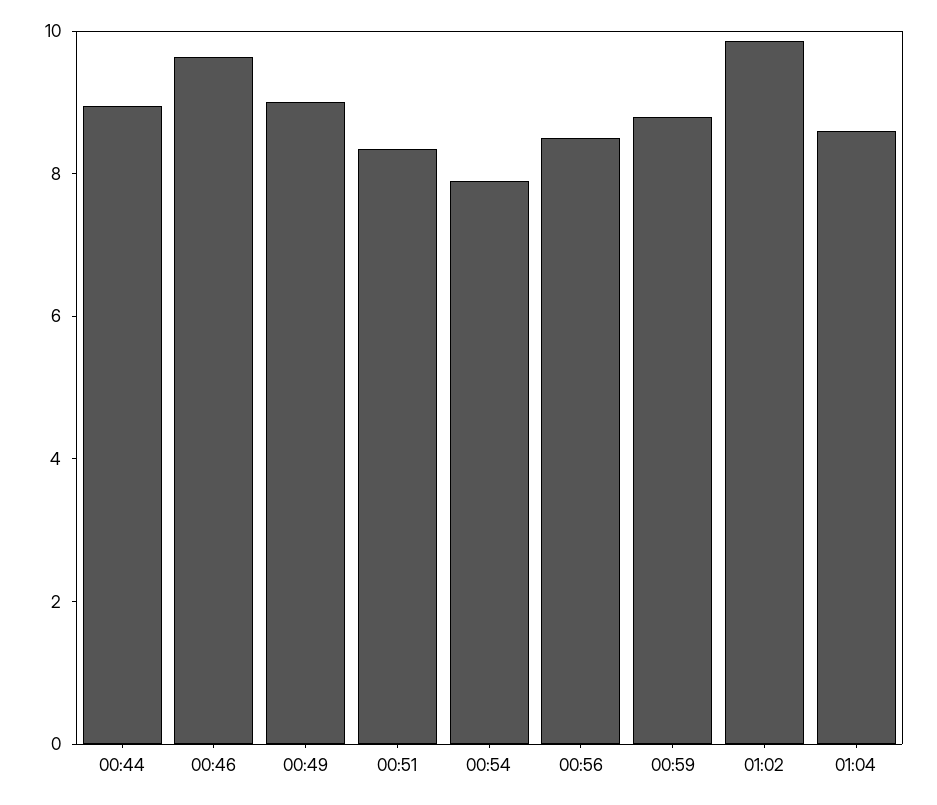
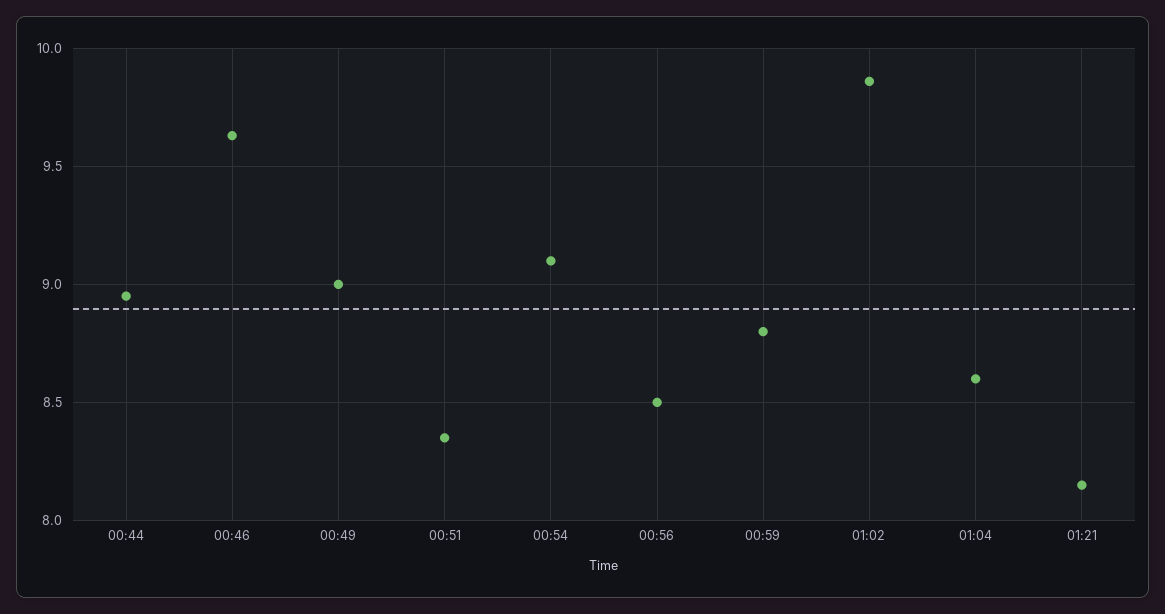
00:54: 8 -> 9.1
01:21: none -> 8.15

